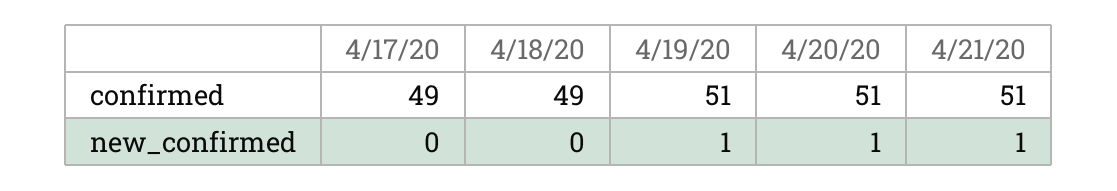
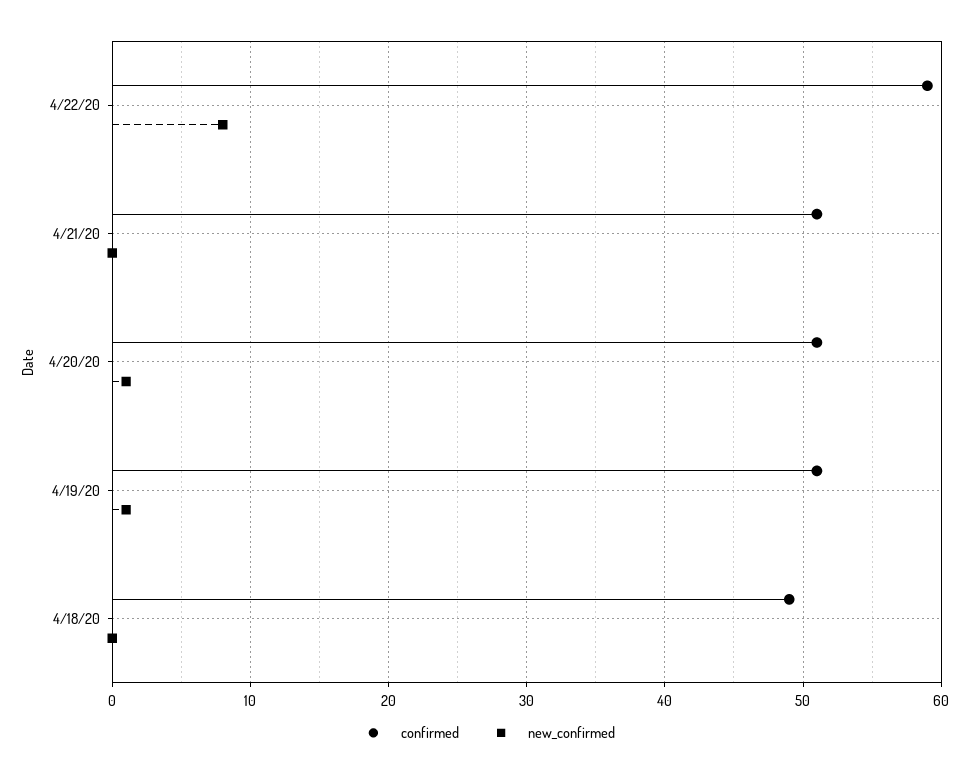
confirmed, 4/17/20: 49 -> none
new_confirmed, 4/17/20: 0 -> none
new_confirmed, 4/21/20: 1 -> 0
confirmed, 4/22/20: none -> 59
new_confirmed, 4/22/20: none -> 8

